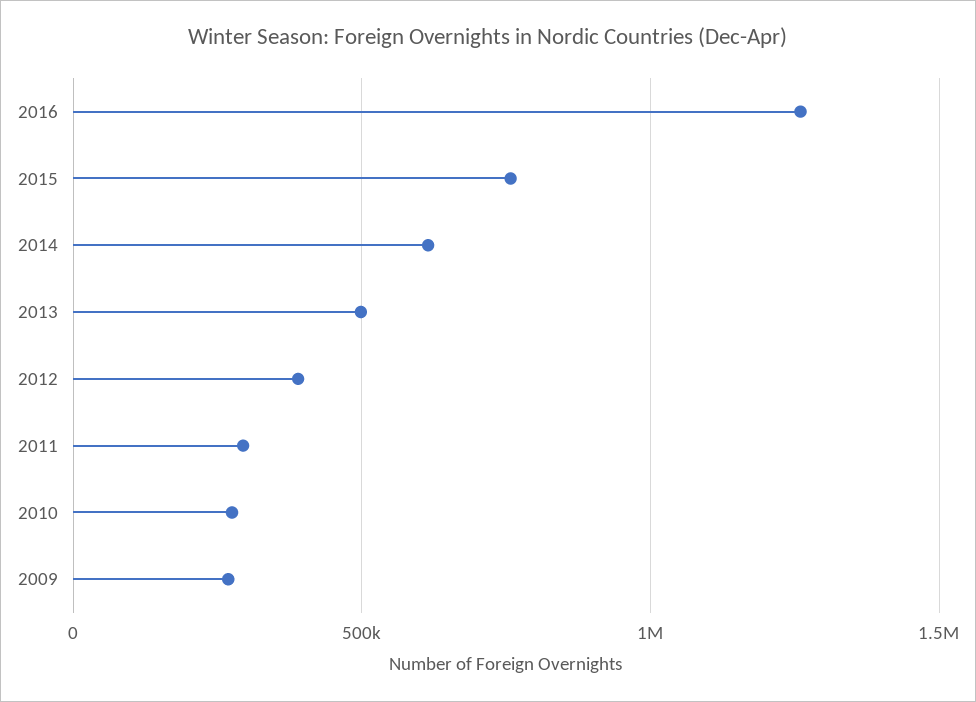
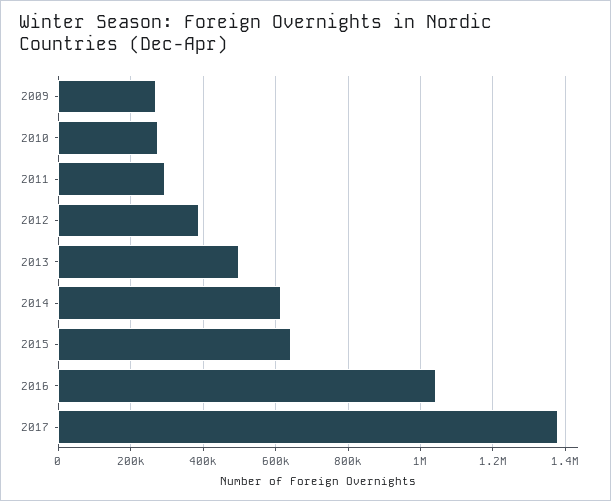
2016: 1250000 -> 1040000
2015: 750000 -> 640000
2017: none -> 1380000

